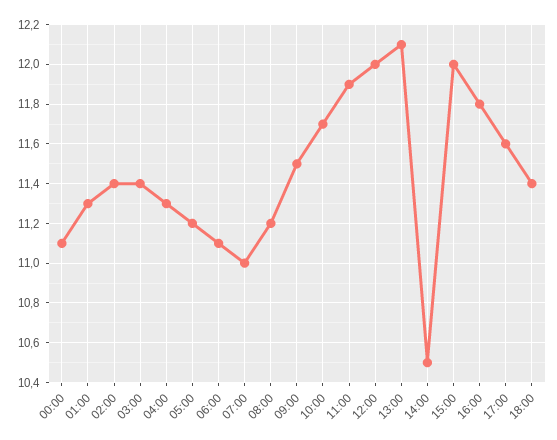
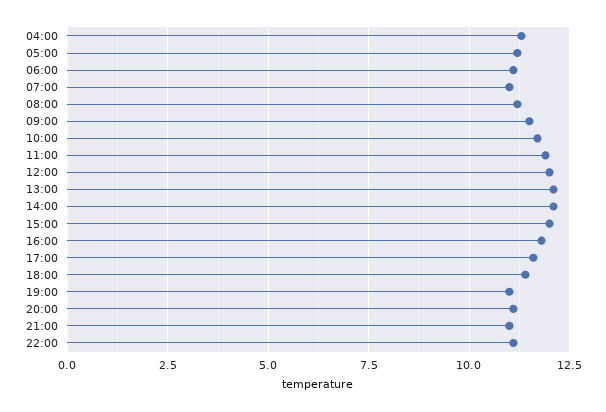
00:00: 11.1 -> none
01:00: 11.3 -> none
02:00: 11.4 -> none
03:00: 11.4 -> none
14:00: 10.5 -> 12
19:00: none -> 11
20:00: none -> 11
21:00: none -> 11
22:00: none -> 11

